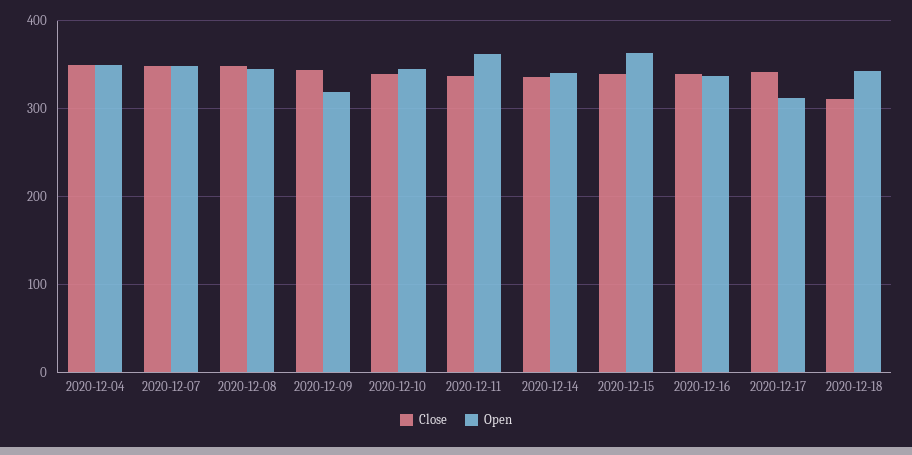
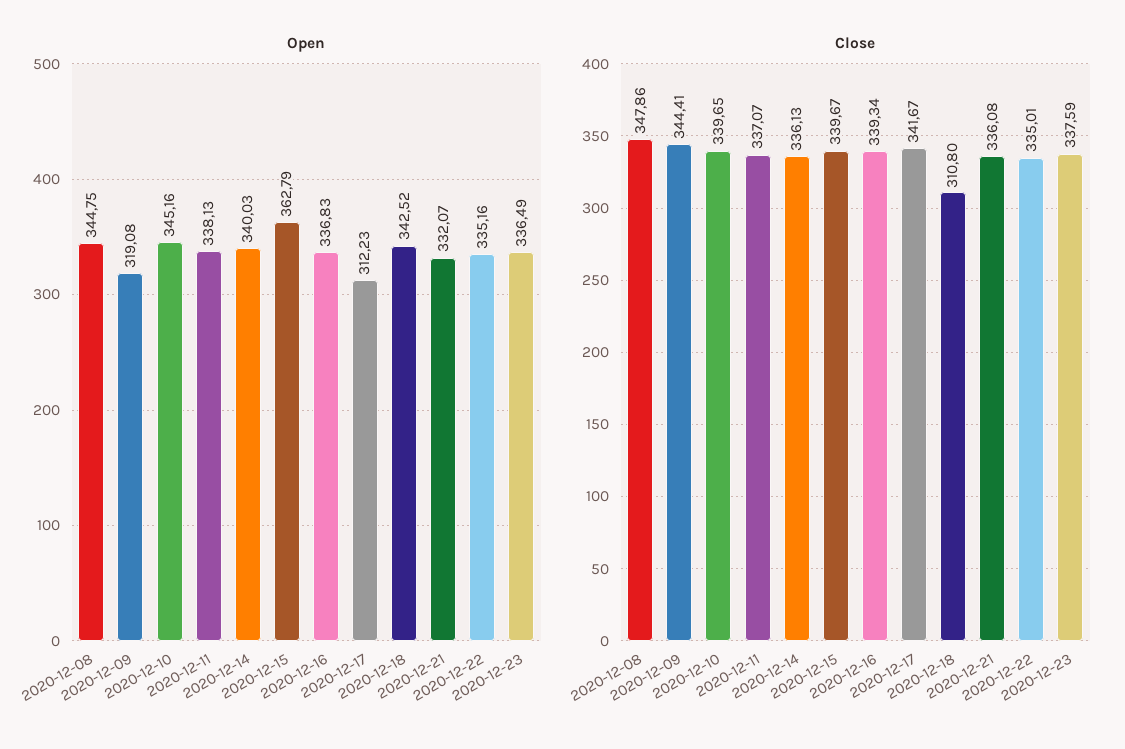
Close, 2020-12-04: 350 -> none
Open, 2020-12-04: 350 -> none
Close, 2020-12-07: 350 -> none
Open, 2020-12-07: 350 -> none
Open, 2020-12-11: 360 -> 338.13
Open, 2020-12-21: none -> 332.07
Open, 2020-12-22: none -> 335.16
Open, 2020-12-23: none -> 336.49
Close, 2020-12-21: none -> 336.08
Close, 2020-12-22: none -> 335.01
Close, 2020-12-23: none -> 337.59

